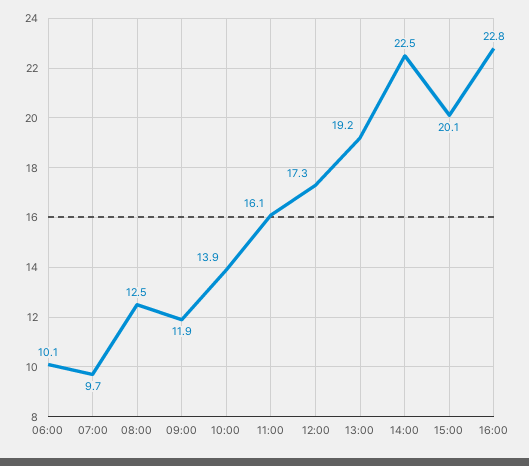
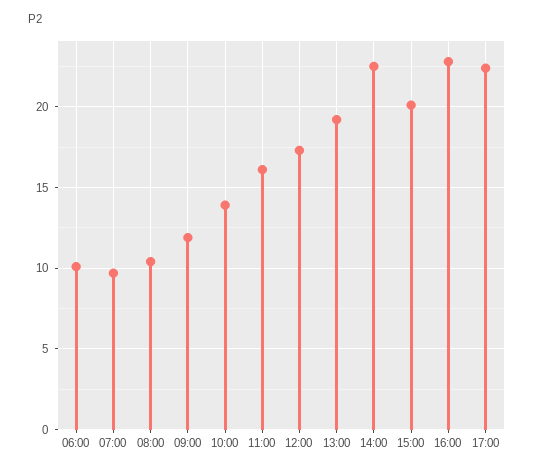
08:00: 12.5 -> 10.5
17:00: none -> 22.5

